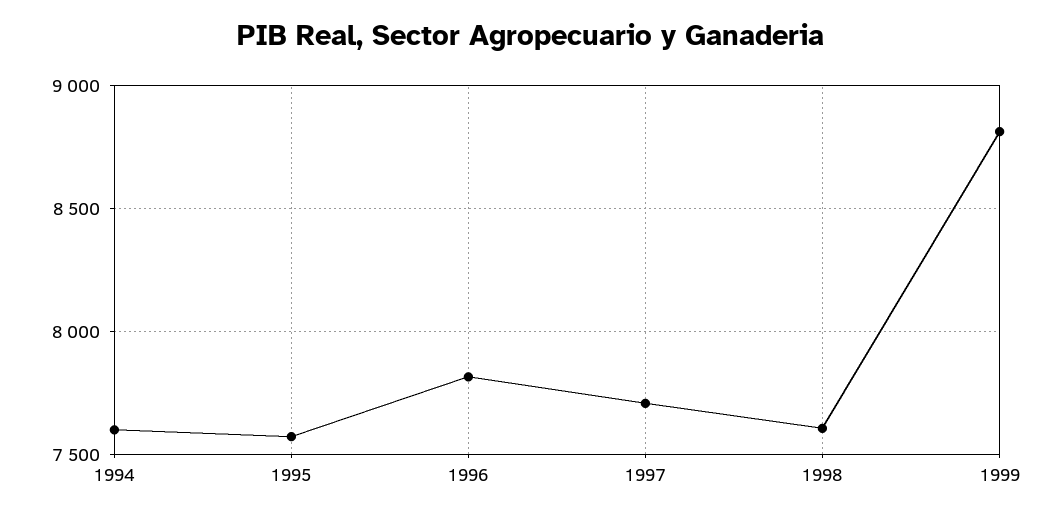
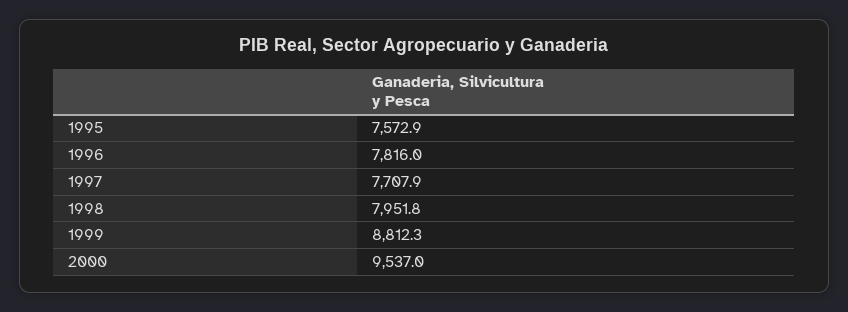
1994: 7600 -> none
1998: 7600 -> 7951.8
2000: none -> 9537

